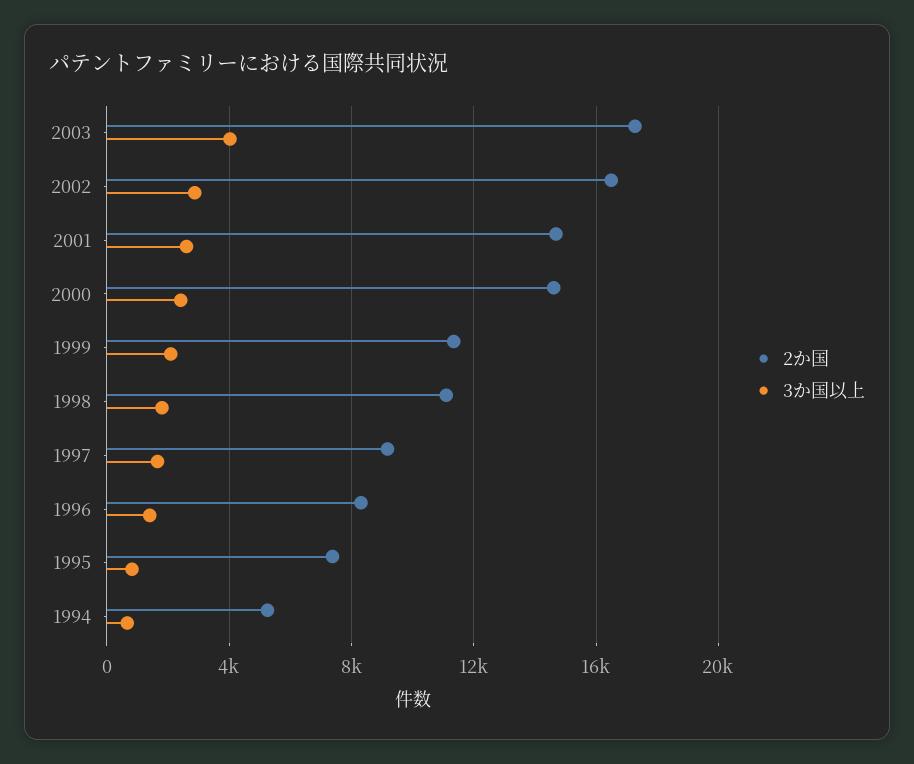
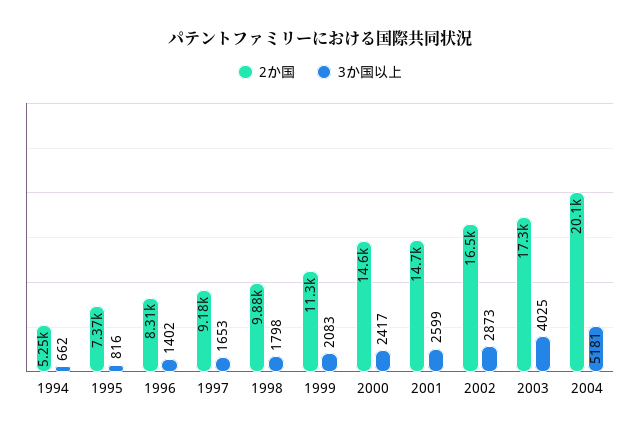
2か国, 1998: 11000 -> 9880
2か国, 2004: none -> 20100
3か国以上, 2004: none -> 5181

